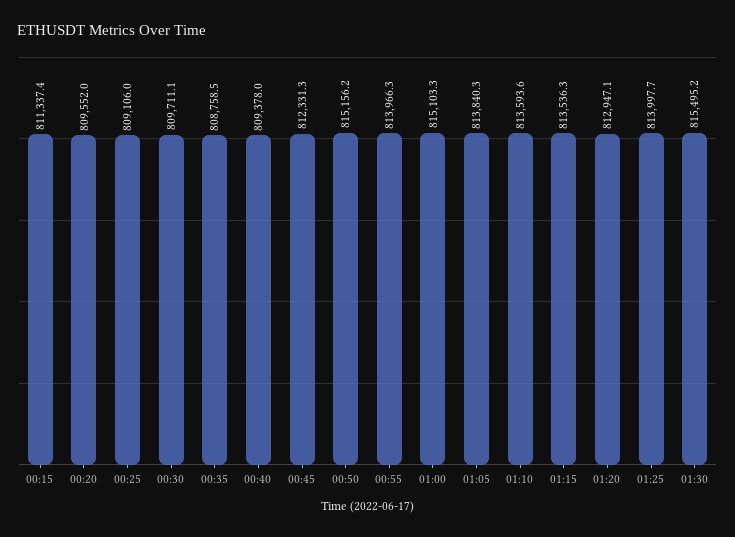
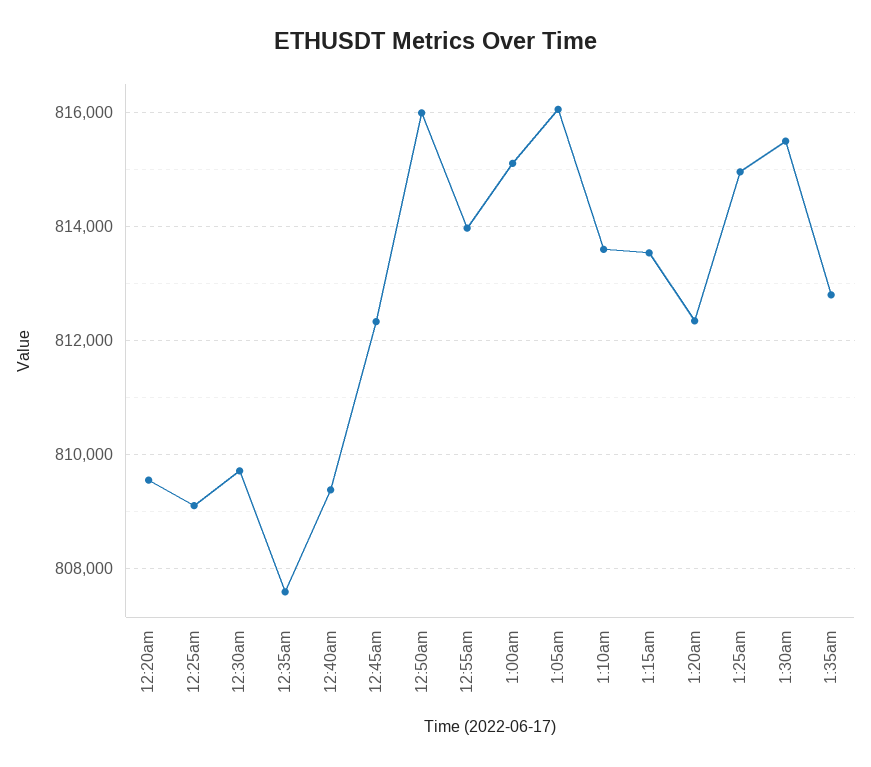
00:15: 811337.4 -> none
00:35: 808758.5 -> 807600
00:50: 815156.2 -> 816000
01:05: 813840.3 -> 816000
01:20: 812947.1 -> 812400
01:25: 813997.7 -> 815000
1:35am: none -> 812800

